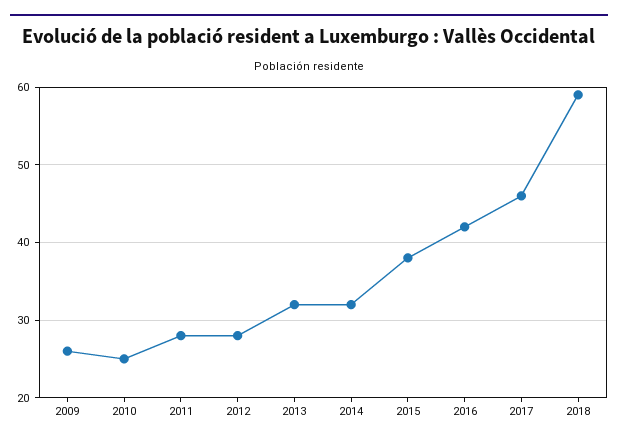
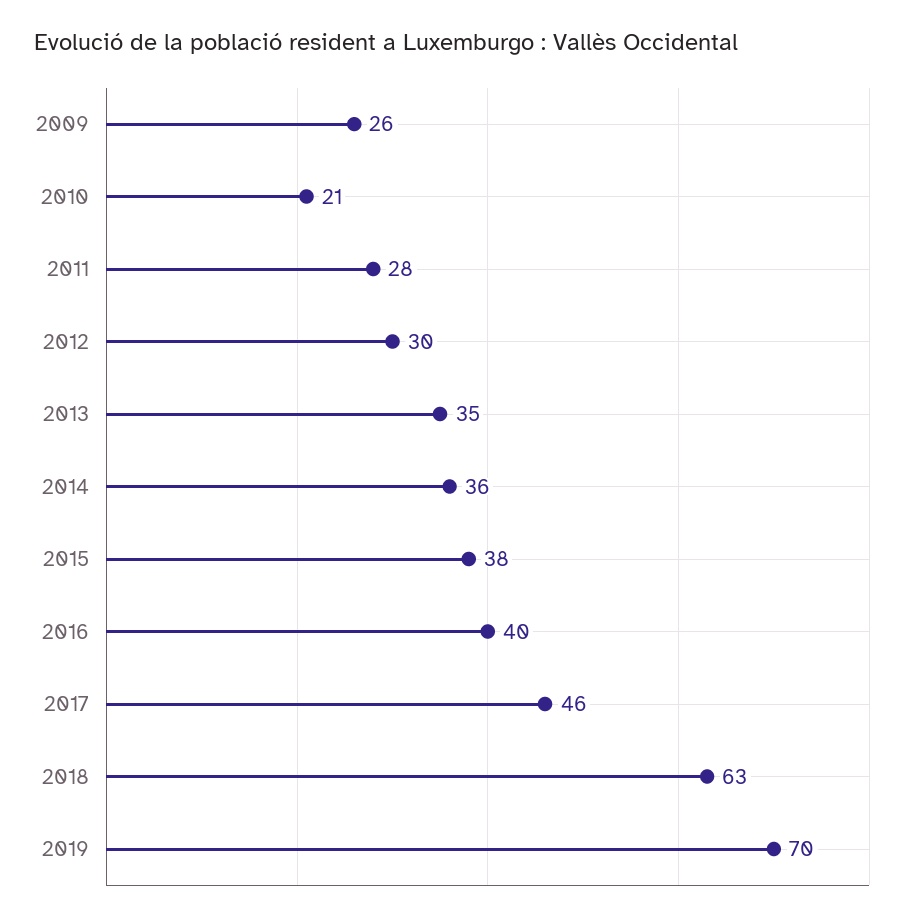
2010: 25 -> 21
2012: 28 -> 30
2013: 32 -> 35
2014: 32 -> 36
2016: 42 -> 40
2018: 59 -> 63
2019: none -> 70

